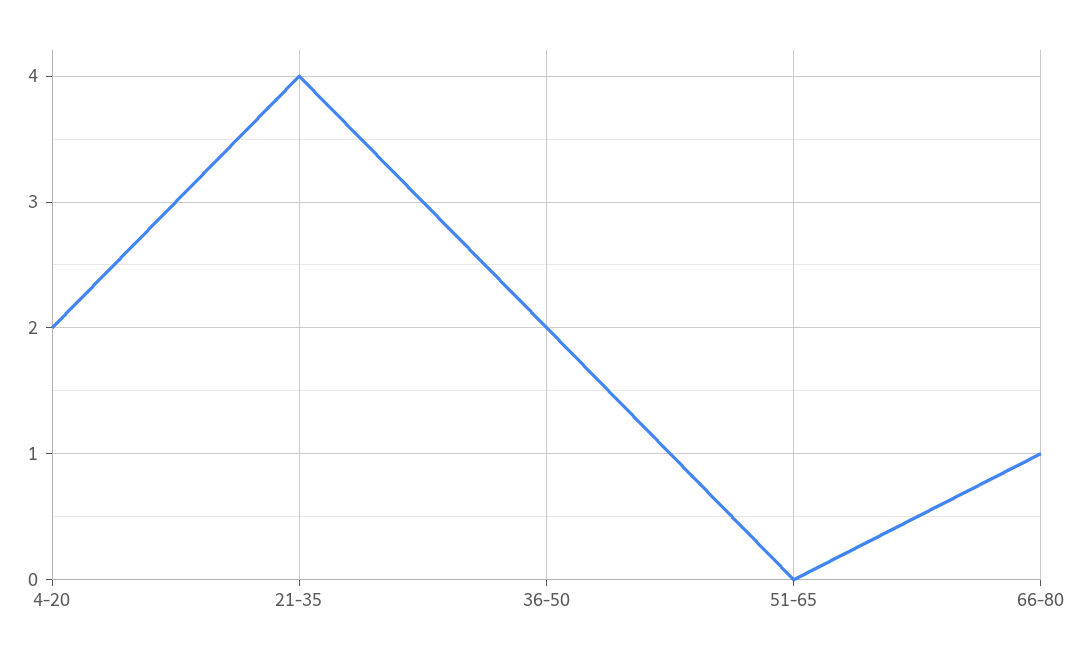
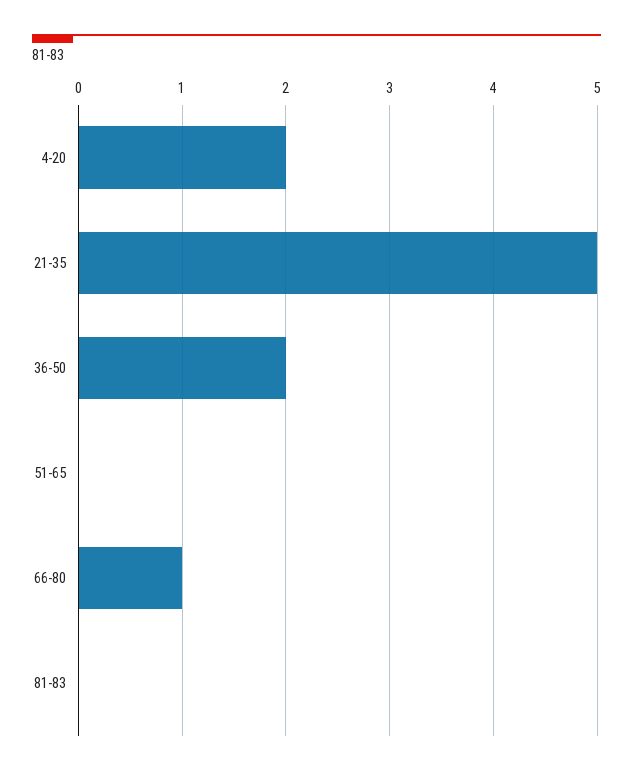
21-35: 4 -> 5
81-83: none -> 0

